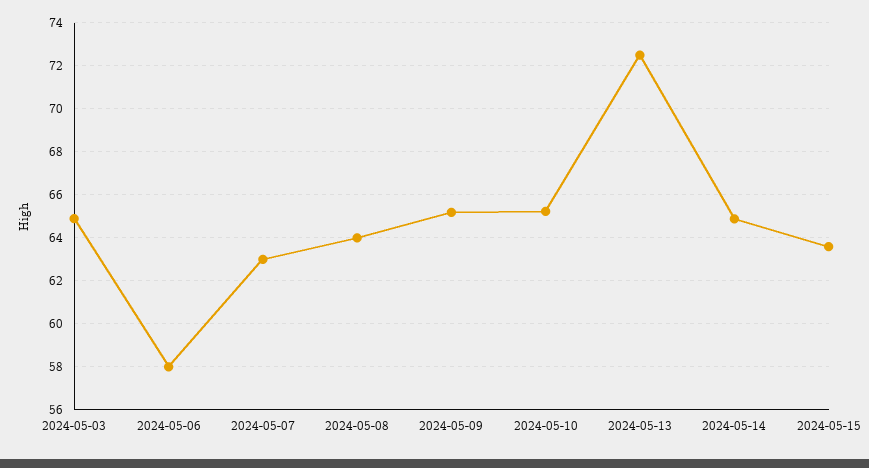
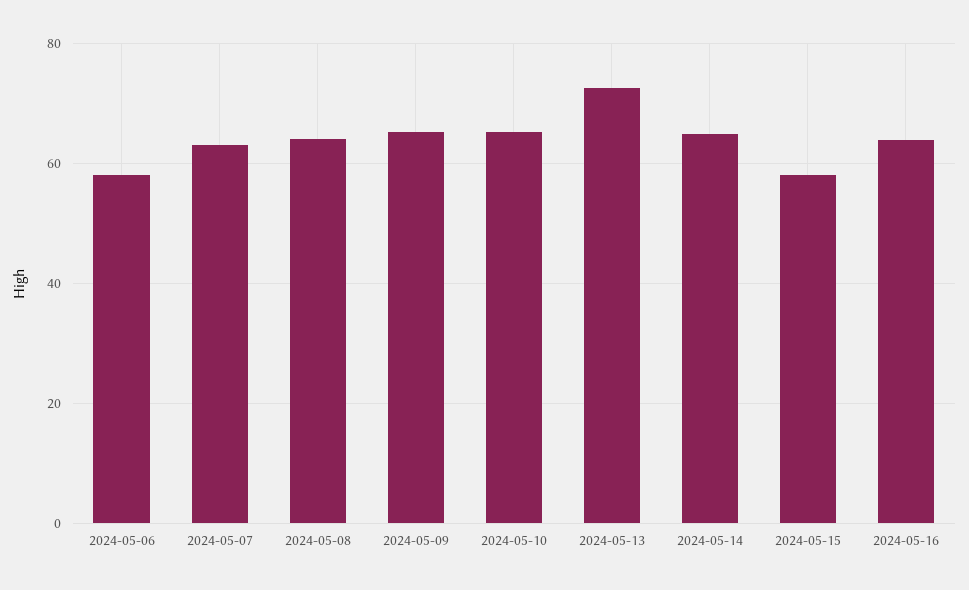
2024-05-03: 65 -> none
2024-05-15: 63.5 -> 58
2024-05-16: none -> 64

